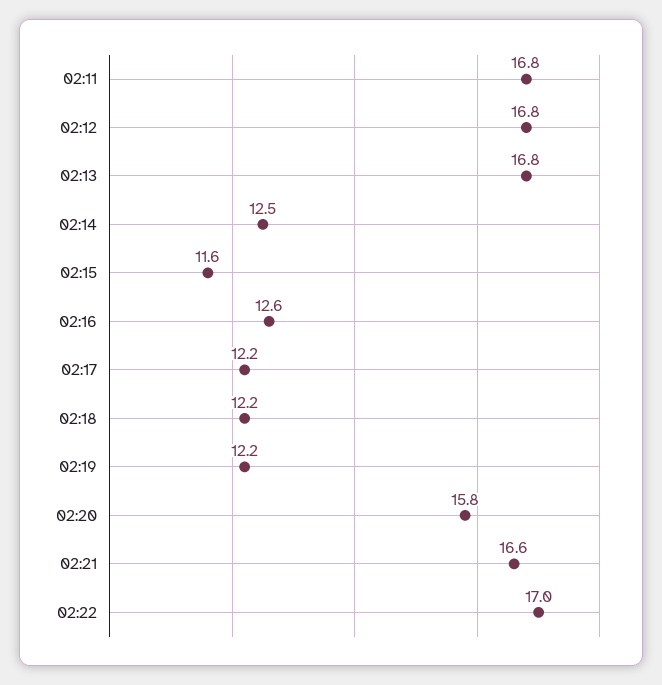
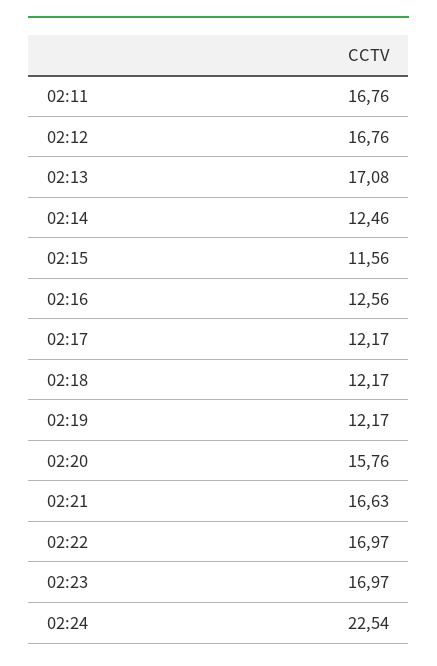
02:13: 16.8 -> 17.08
02:23: none -> 16.97
02:24: none -> 22.54

